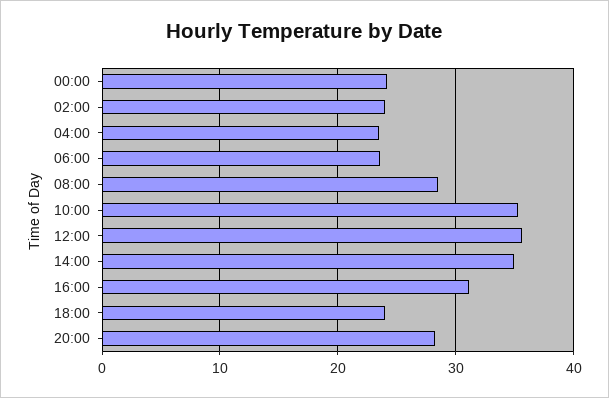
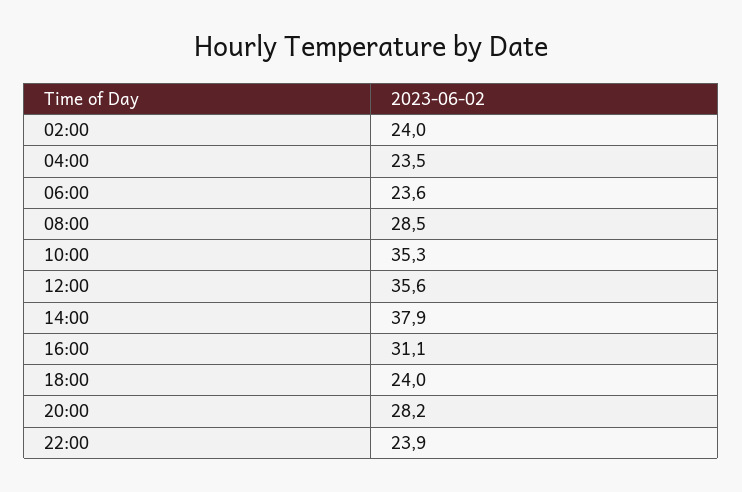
00:00: 24 -> none
14:00: 35 -> 37.9
22:00: none -> 23.9

